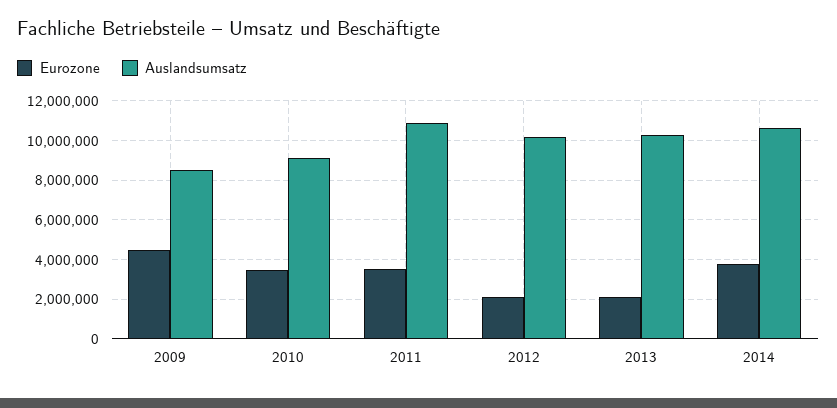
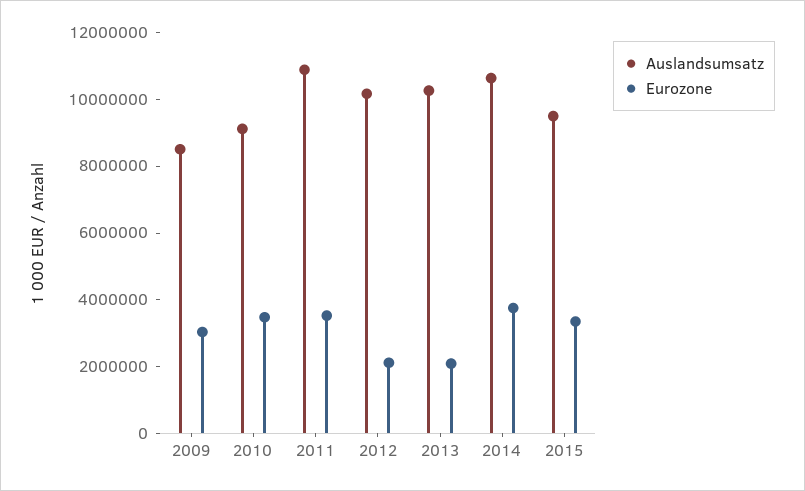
Eurozone, 2009: 4500000 -> 3000000
Auslandsumsatz, 2015: none -> 9500000
Eurozone, 2015: none -> 3500000

